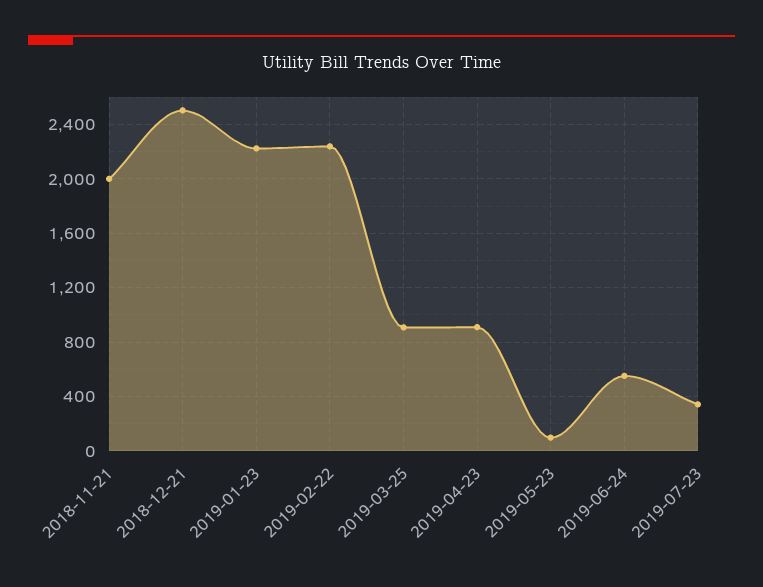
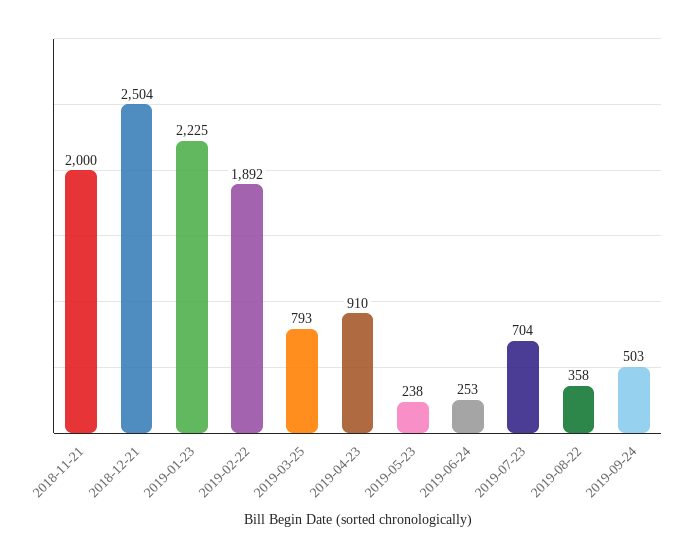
2019-02-22: 2250 -> 1892
2019-03-25: 900 -> 793
2019-05-23: 100 -> 238
2019-06-24: 550 -> 253
2019-07-23: 350 -> 704
2019-08-22: none -> 358
2019-09-24: none -> 503

